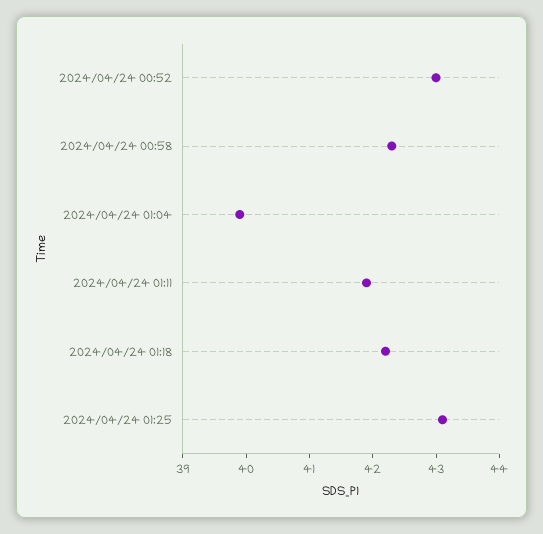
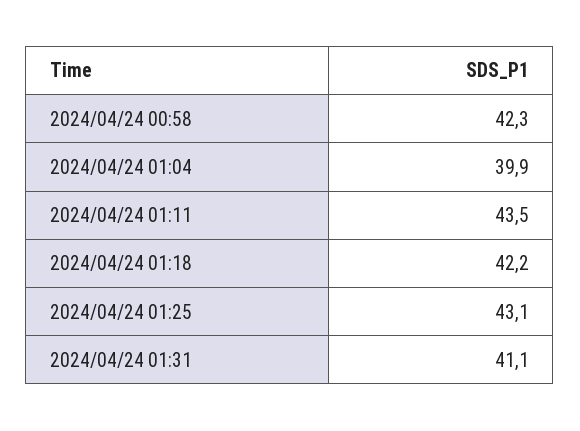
2024/04/24 00:52: 43 -> none
2024/04/24 01:11: 42 -> 43.5
2024/04/24 01:31: none -> 41.1

